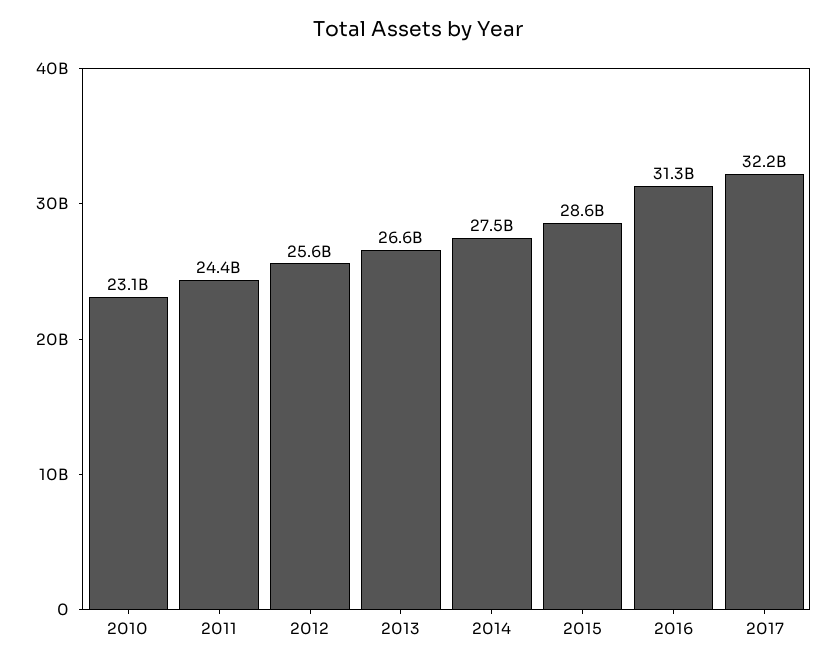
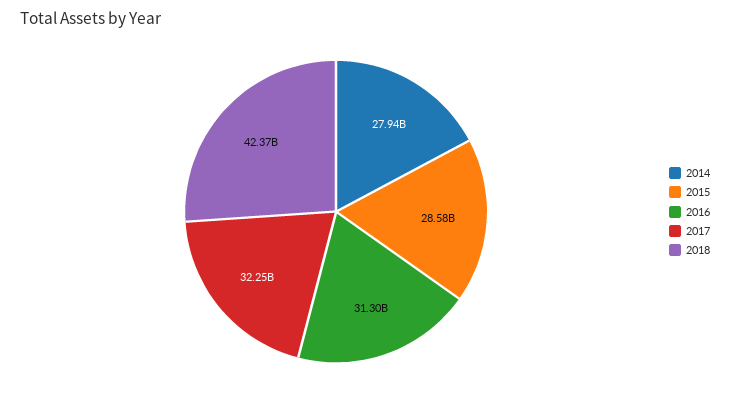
2010: 23100000000 -> none
2011: 24400000000 -> none
2012: 25600000000 -> none
2013: 26600000000 -> none
2014: 27500000000 -> 27940000000
2018: none -> 42370000000

